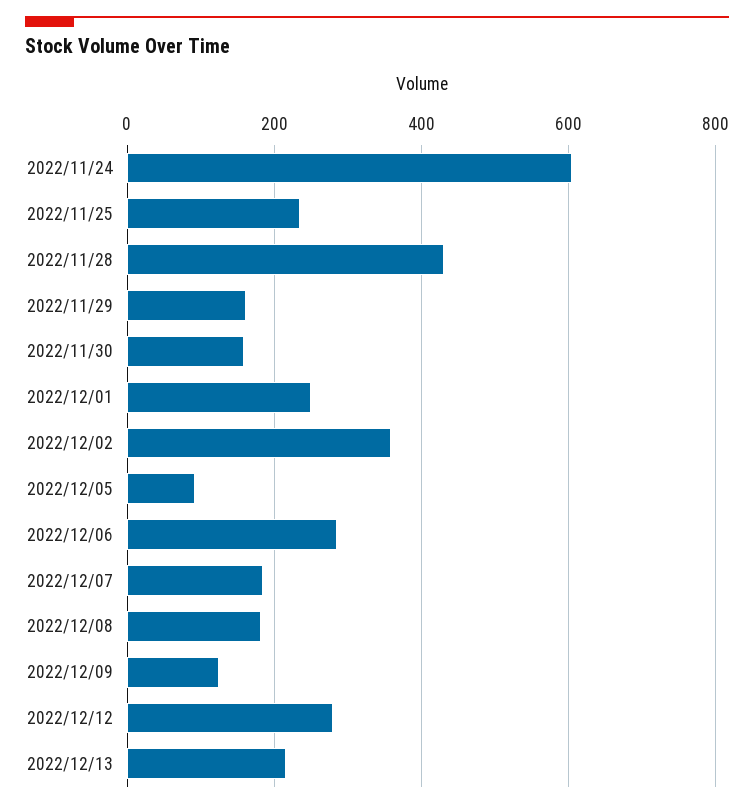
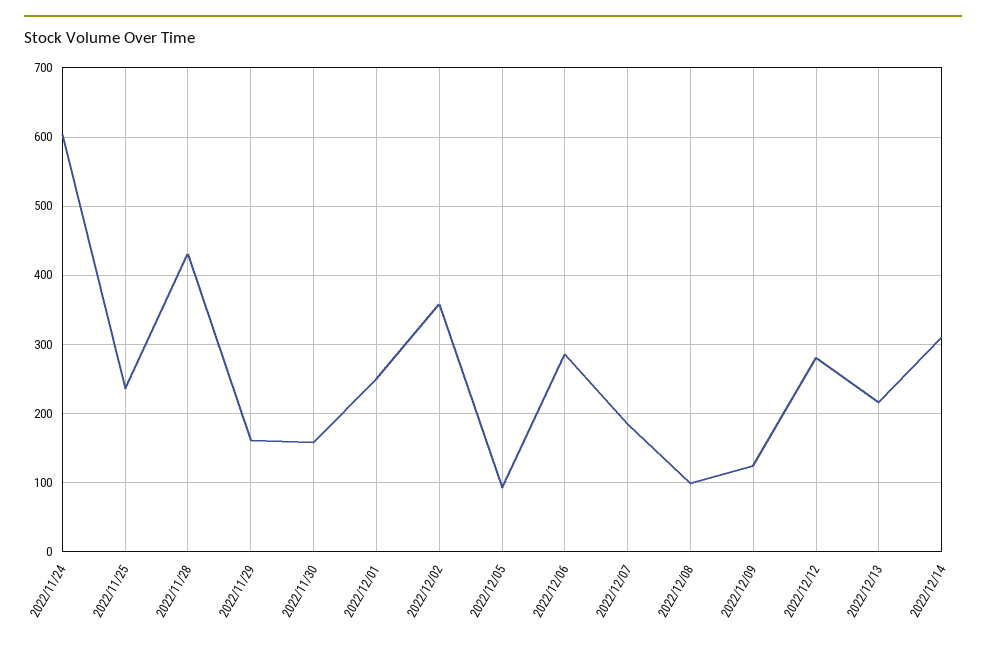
2022/12/08: 180 -> 100
2022/12/14: none -> 310

